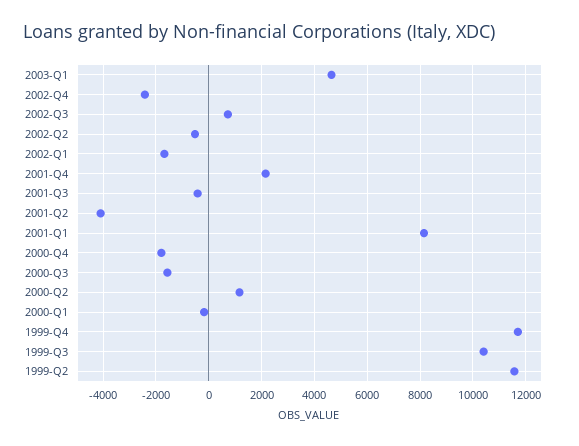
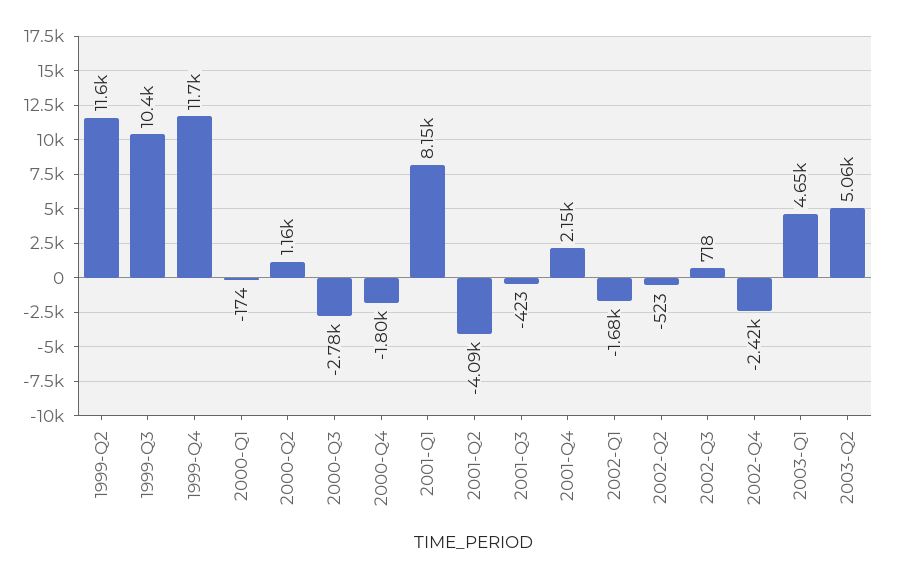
2000-Q3: -1500 -> -2780
2003-Q2: none -> 5060

